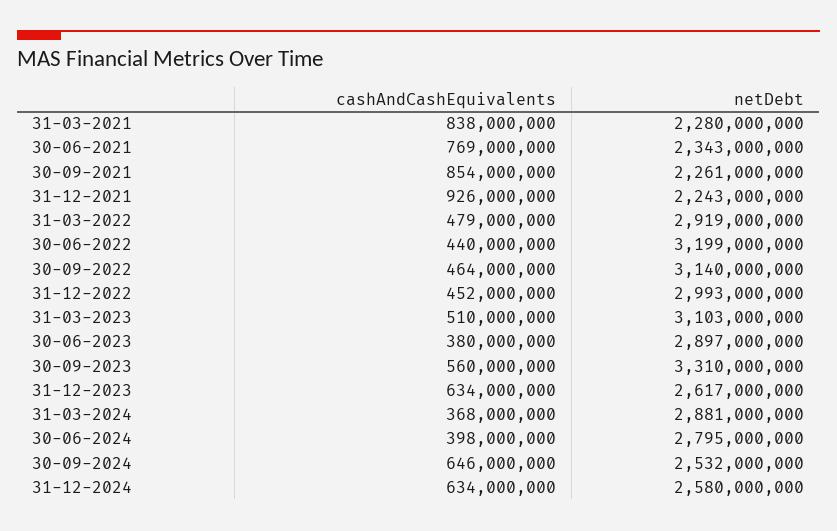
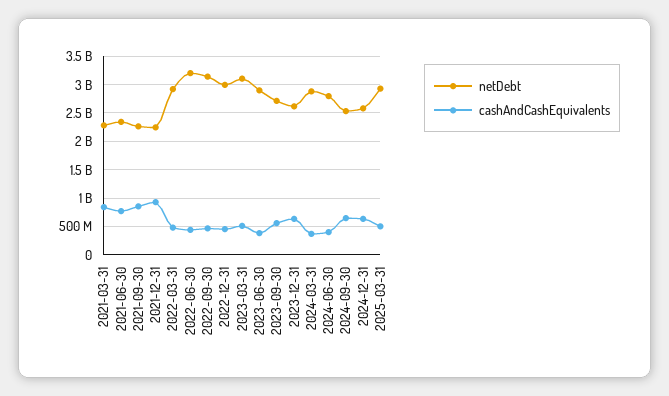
netDebt, 30-09-2023: 3310000000 -> 2750000000
netDebt, 2025-03-31: none -> 3000000000
cashAndCashEquivalents, 2025-03-31: none -> 500000000

